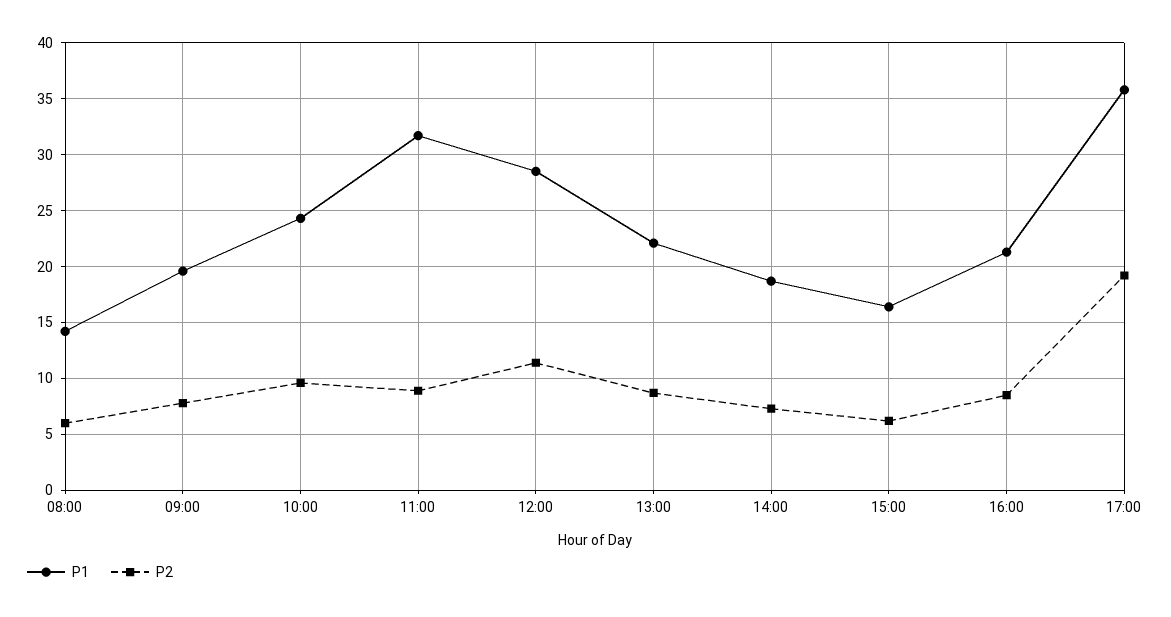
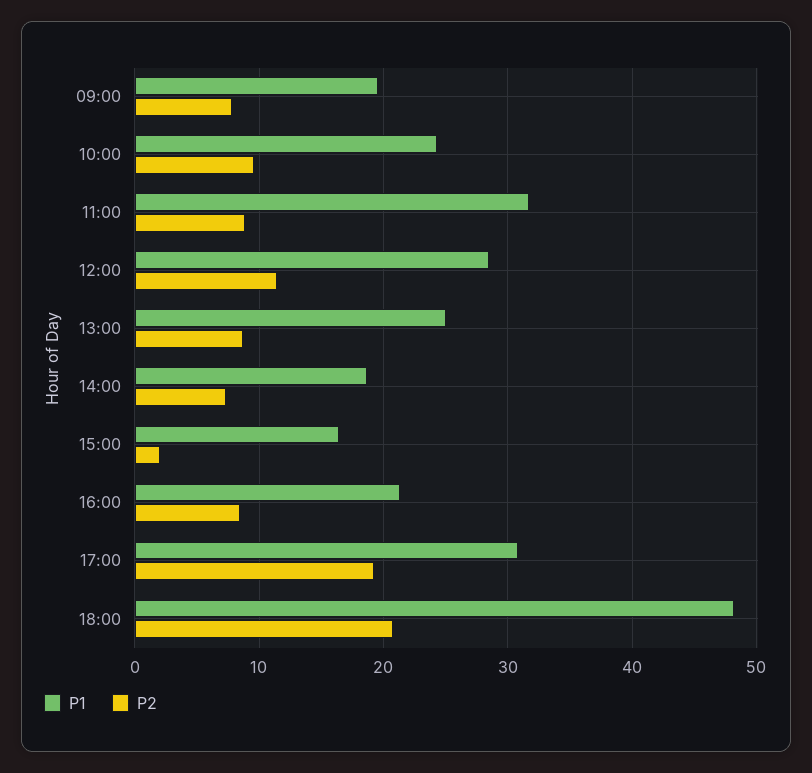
P1, 08:00: 14 -> none
P2, 08:00: 6 -> none
P1, 13:00: 22 -> 25
P2, 15:00: 6 -> 2
P1, 17:00: 36 -> 31
P1, 18:00: none -> 48
P2, 18:00: none -> 21

